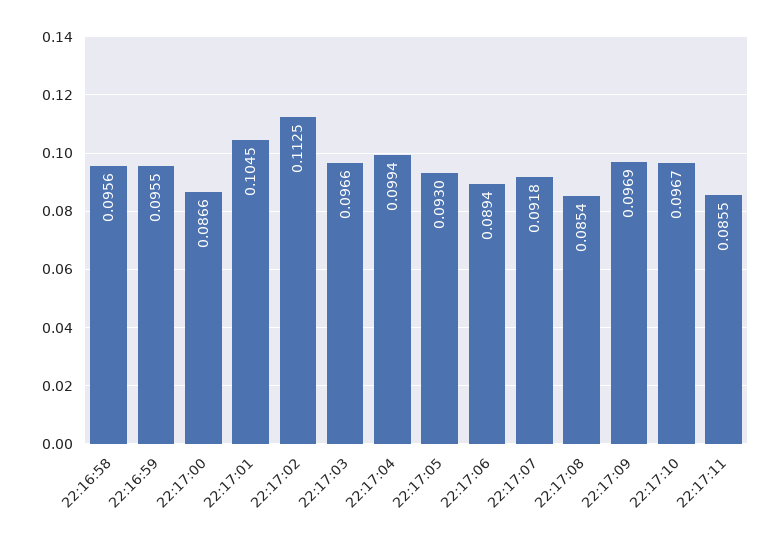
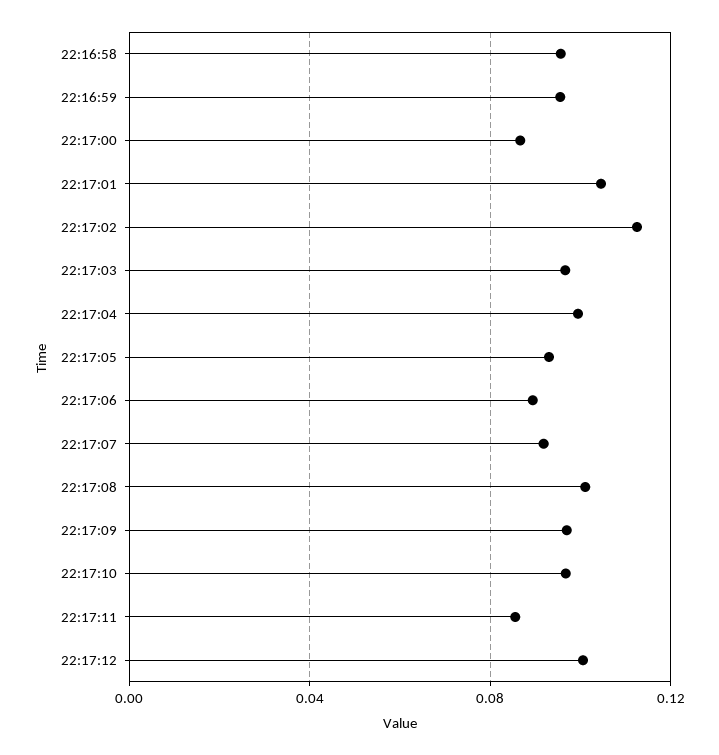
22:17:08: 0.0854 -> 0.1
22:17:12: none -> 0.1

